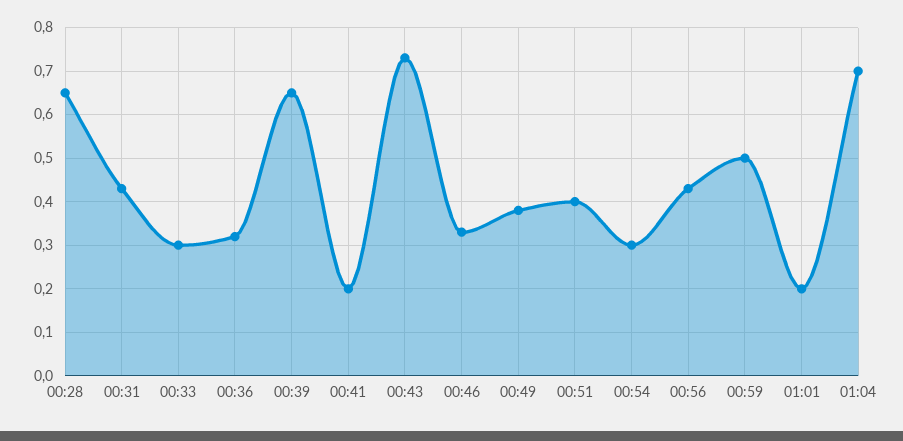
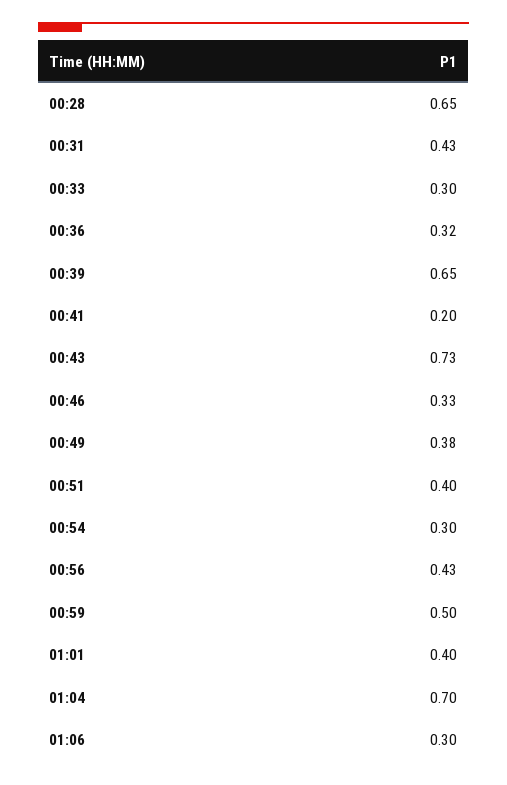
01:01: 0.2 -> 0.4
01:06: none -> 0.3

